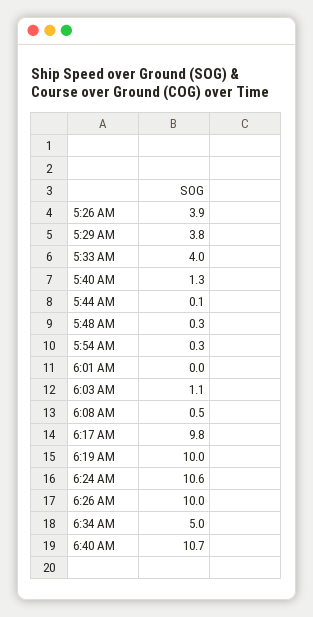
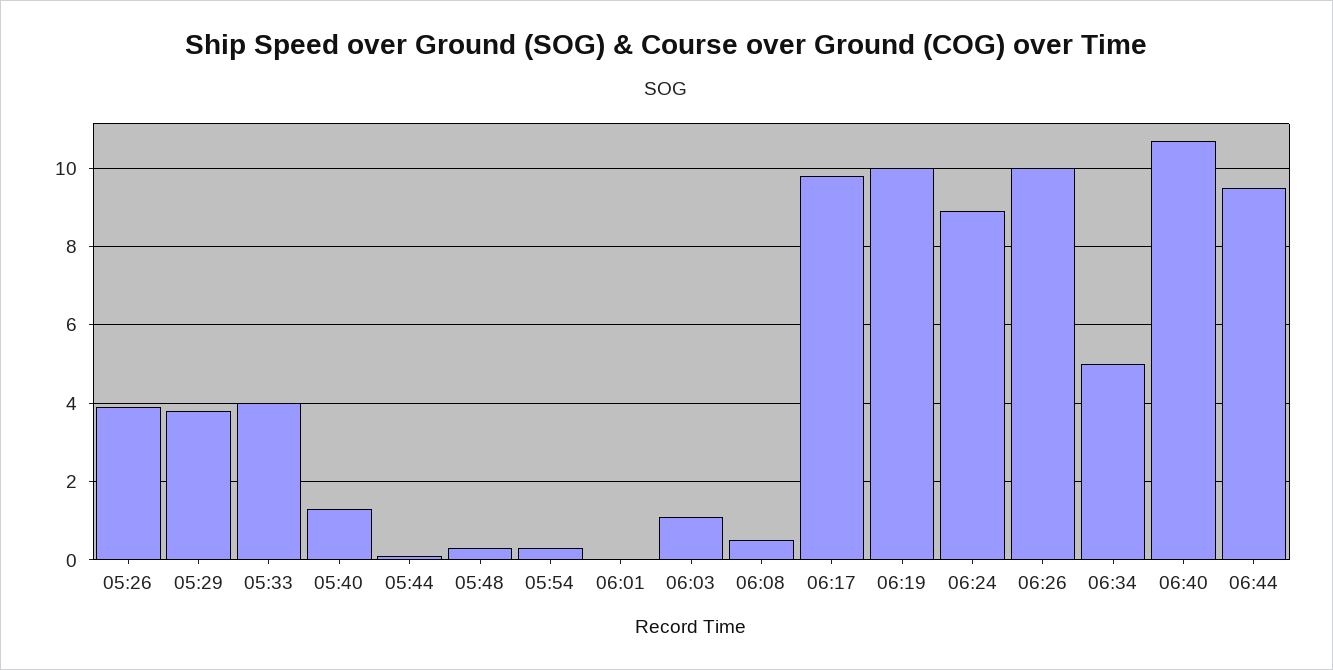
6:24 AM: 10.6 -> 9
06:44: none -> 9.5

